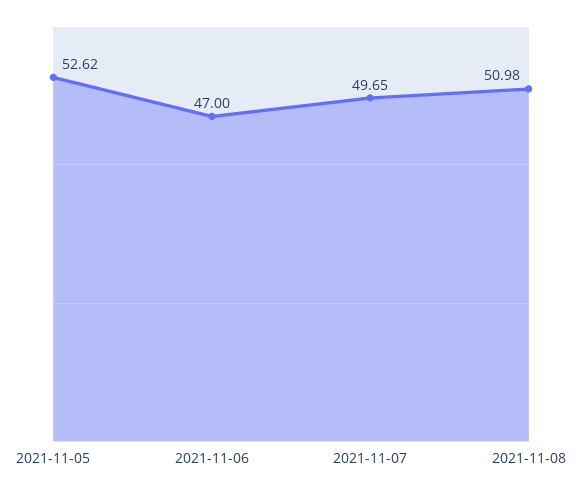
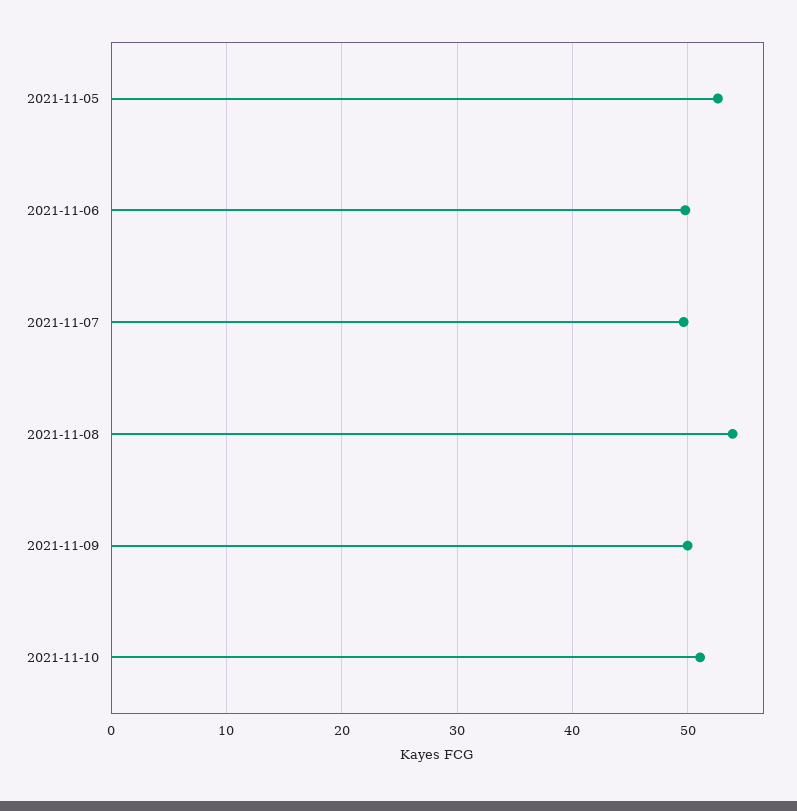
2021-11-06: 47 -> 50
2021-11-08: 50.98 -> 54
2021-11-09: none -> 50
2021-11-10: none -> 51

